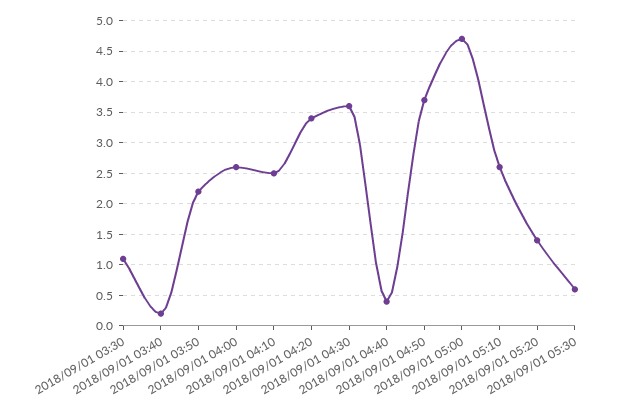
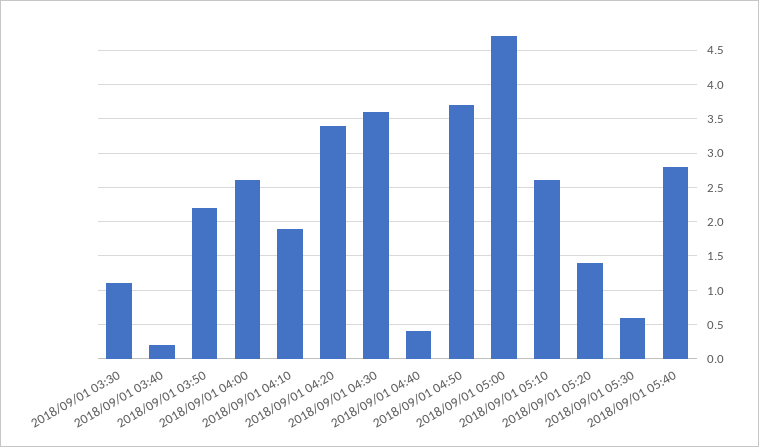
2018/09/01 04:10: 2.5 -> 1.9
2018/09/01 05:40: none -> 2.8

